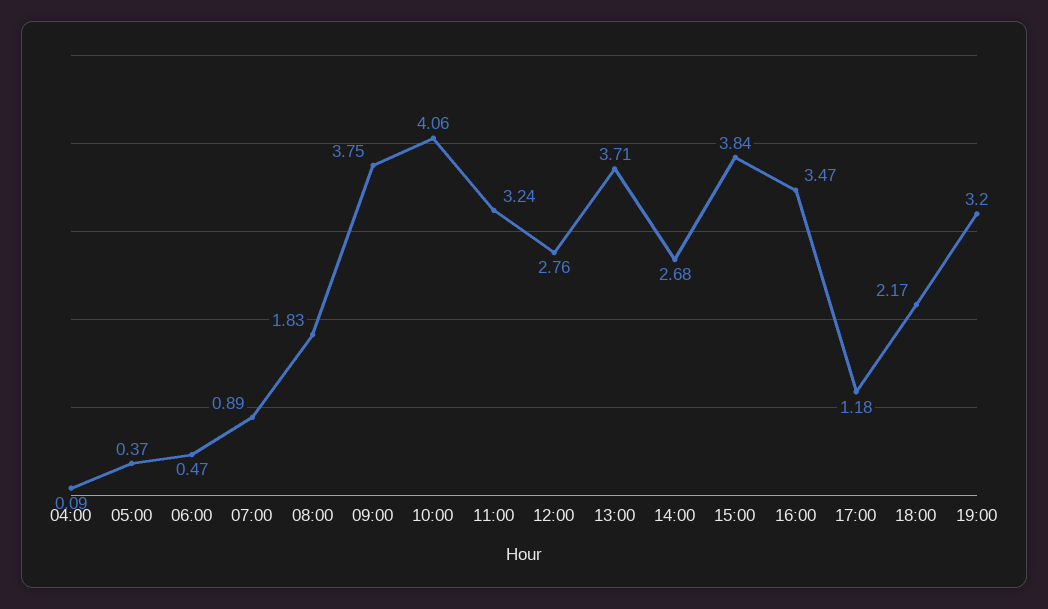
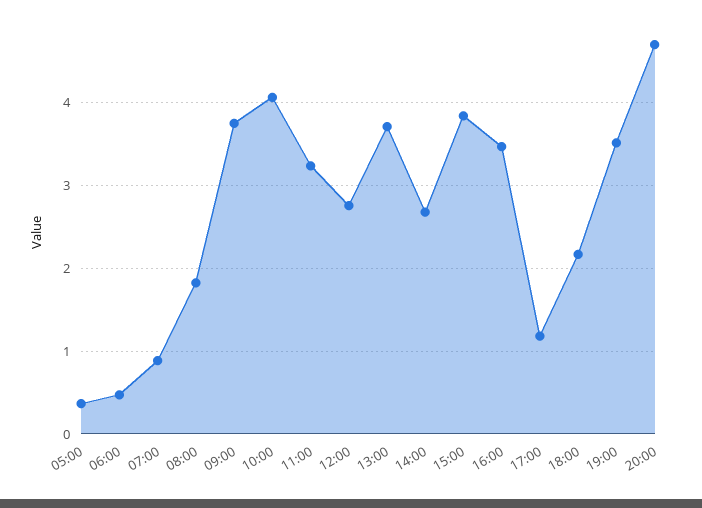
04:00: 0.09 -> none
19:00: 3.2 -> 3.5
20:00: none -> 4.7

